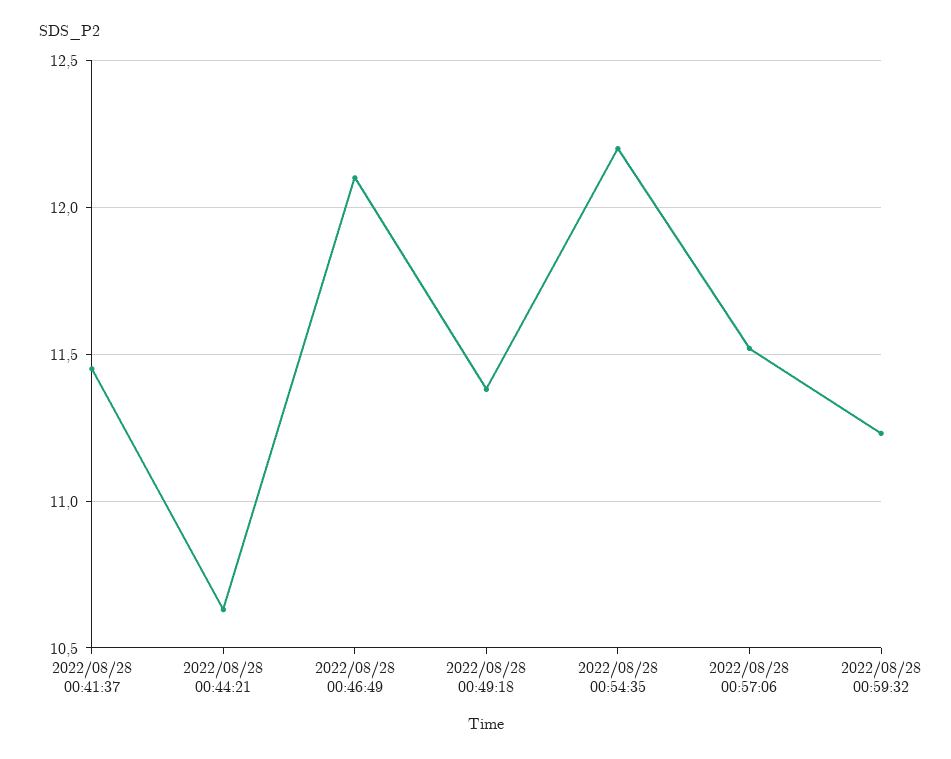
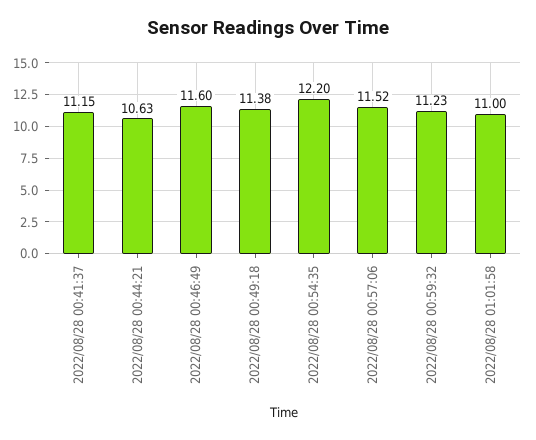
2022/08/28 00:41:37: 11.45 -> 11.15
2022/08/28 00:46:49: 12.1 -> 11.6
2022/08/28 01:01:58: none -> 11

